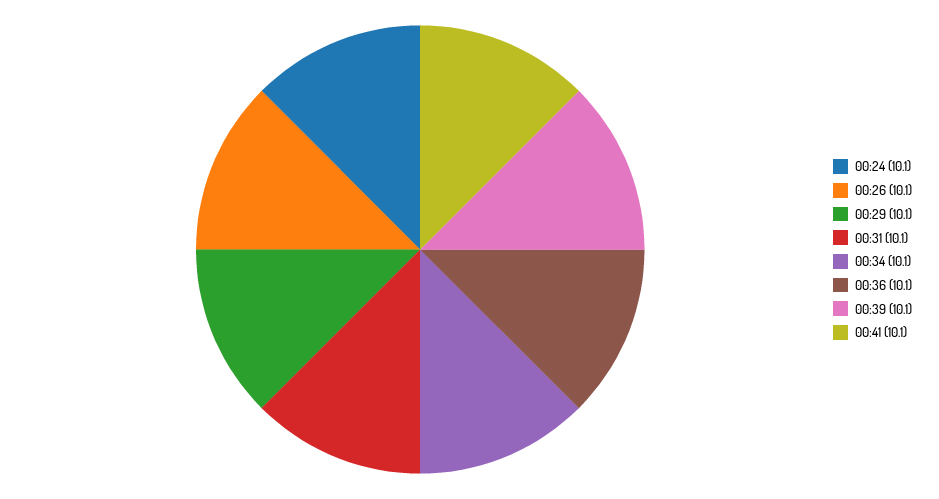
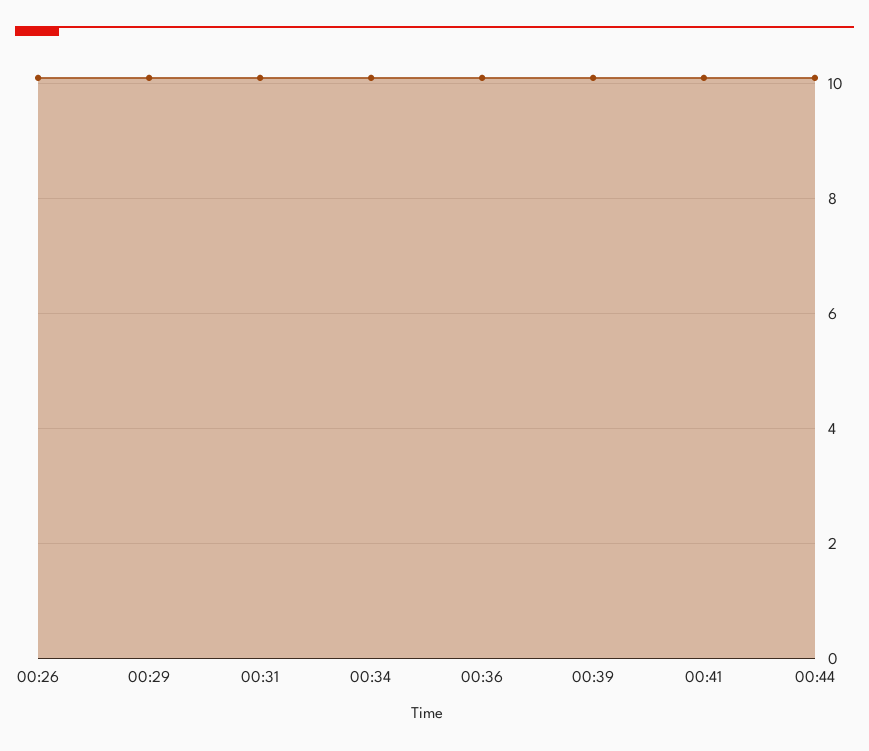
00:24: 10.1 -> none
00:44: none -> 10

